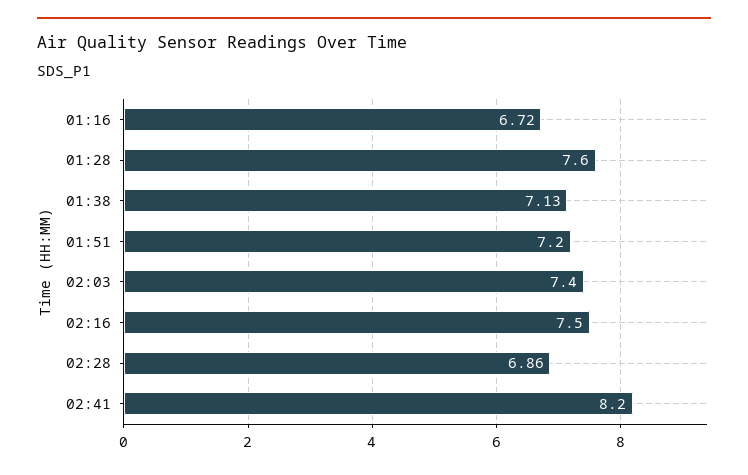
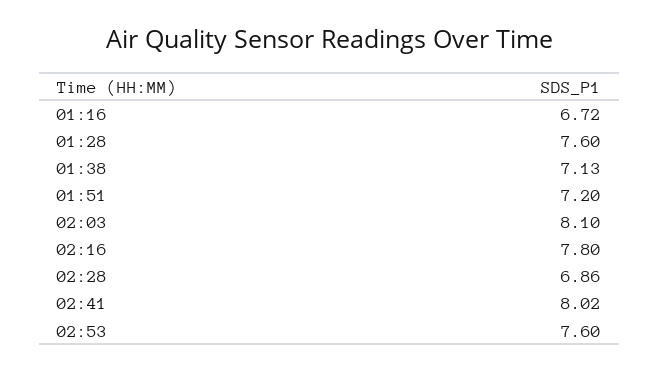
02:03: 7.4 -> 8.1
02:16: 7.5 -> 7.8
02:41: 8.2 -> 8.02
02:53: none -> 7.6

